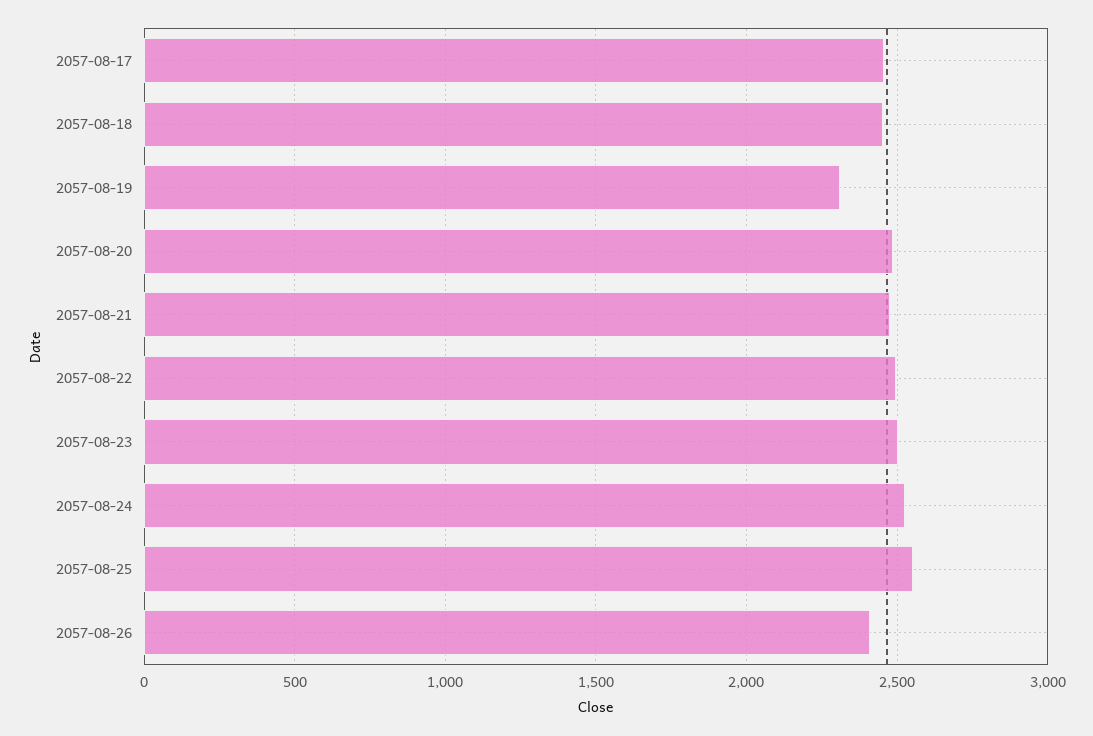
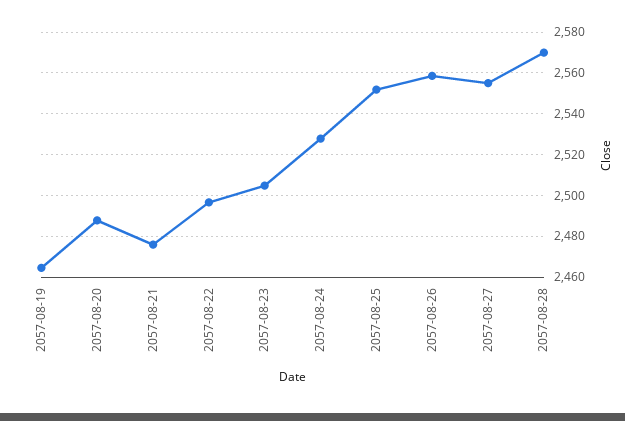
2057-08-17: 2450 -> none
2057-08-18: 2450 -> none
2057-08-19: 2300 -> 2465
2057-08-26: 2400 -> 2560
2057-08-27: none -> 2555
2057-08-28: none -> 2570

